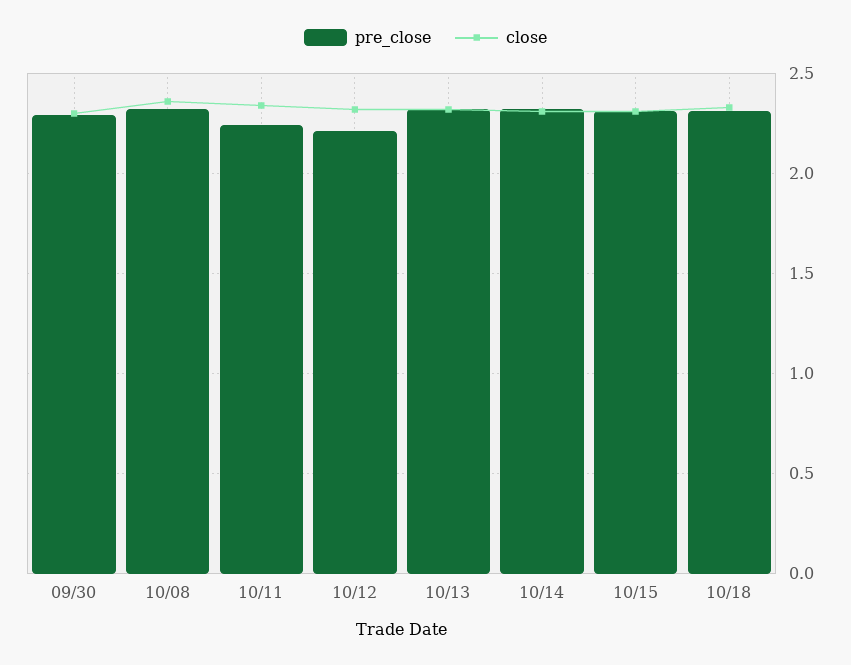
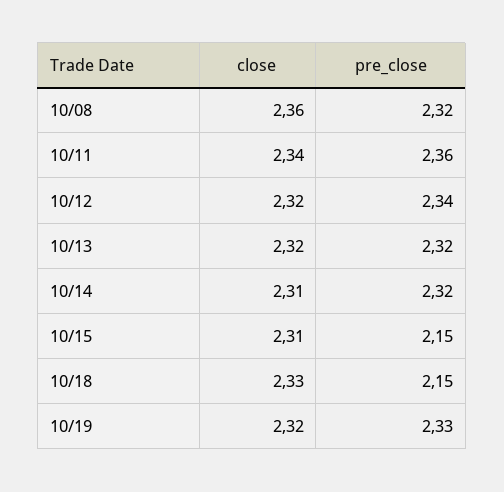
pre_close, 09/30: 2.3 -> none
close, 09/30: 2.3 -> none
pre_close, 10/11: 2.25 -> 2.36
pre_close, 10/12: 2.2 -> 2.34
pre_close, 10/15: 2.3 -> 2.15
pre_close, 10/18: 2.3 -> 2.15
close, 10/19: none -> 2.32
pre_close, 10/19: none -> 2.33

